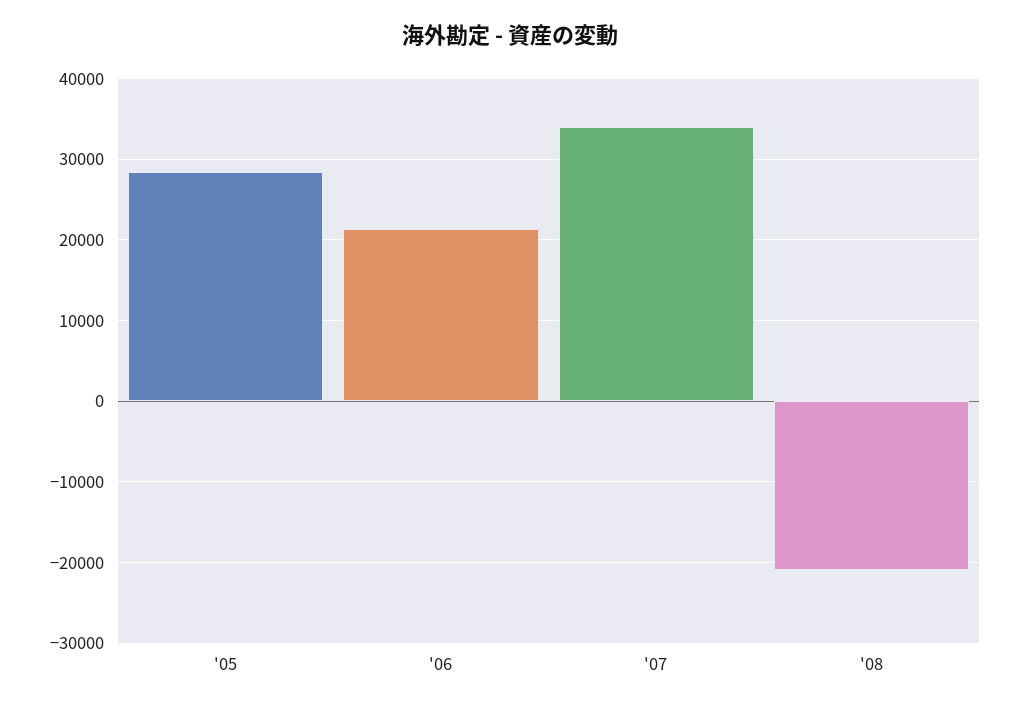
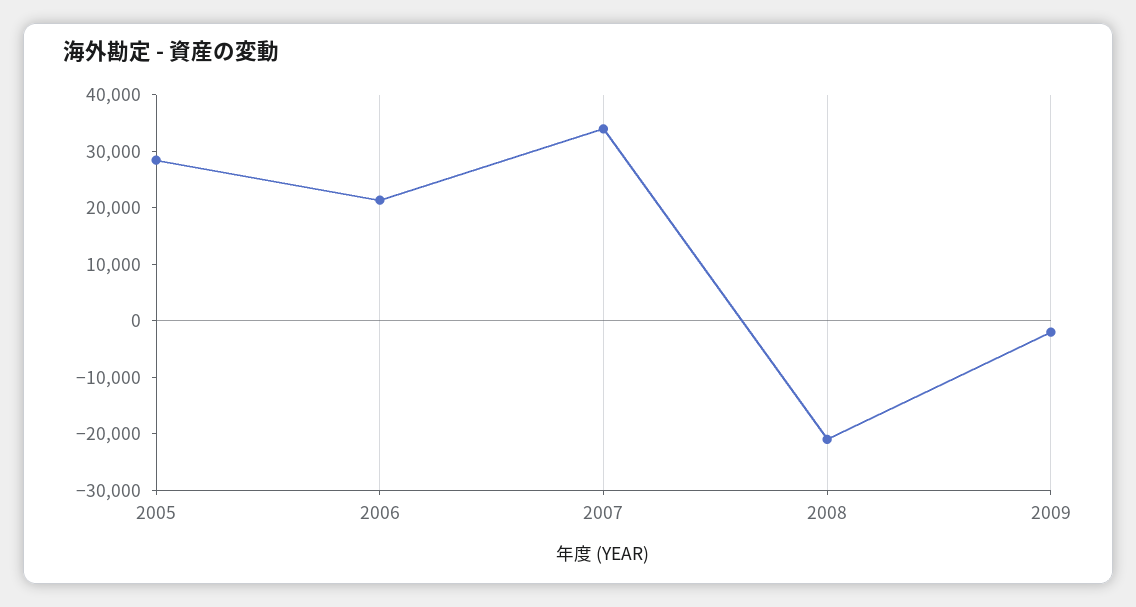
2009: none -> -2000

